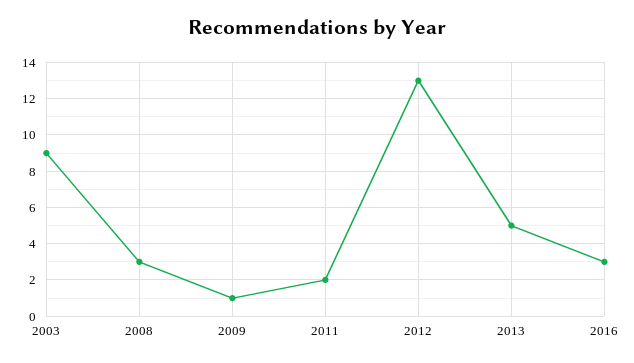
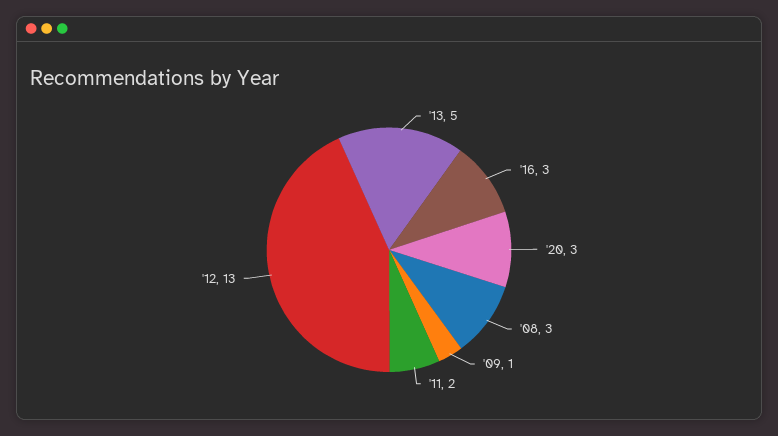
2003: 9 -> none
'20: none -> 3

